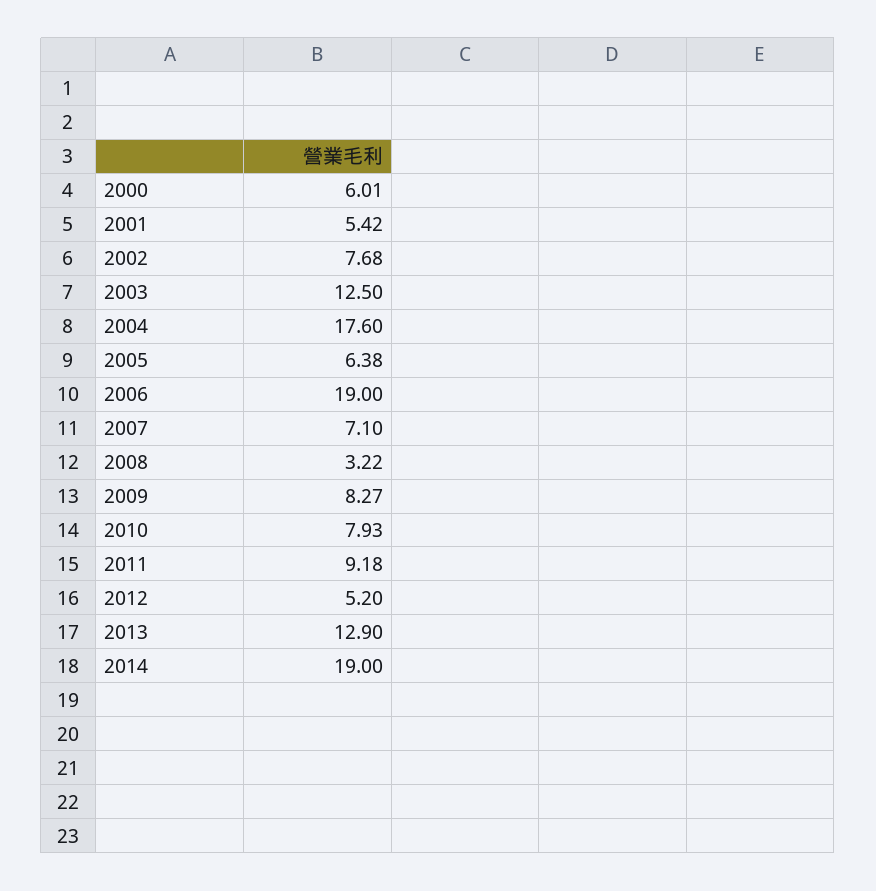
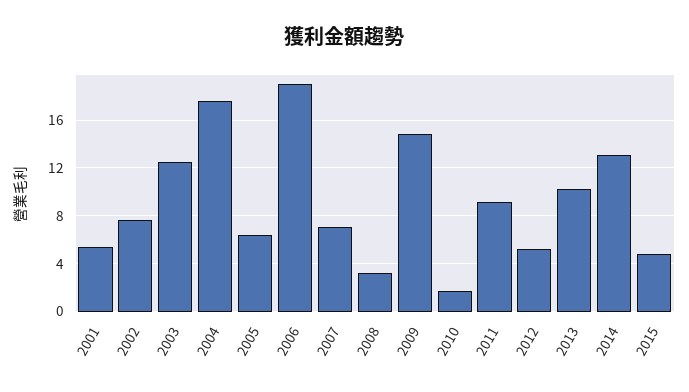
2000: 6.01 -> none
2009: 8.27 -> 15
2010: 7.93 -> 2
2013: 12.9 -> 10
2014: 19 -> 13
2015: none -> 5

